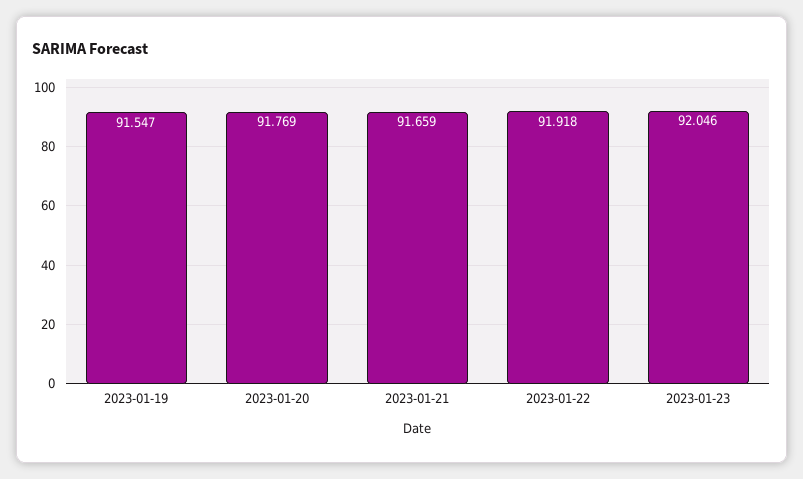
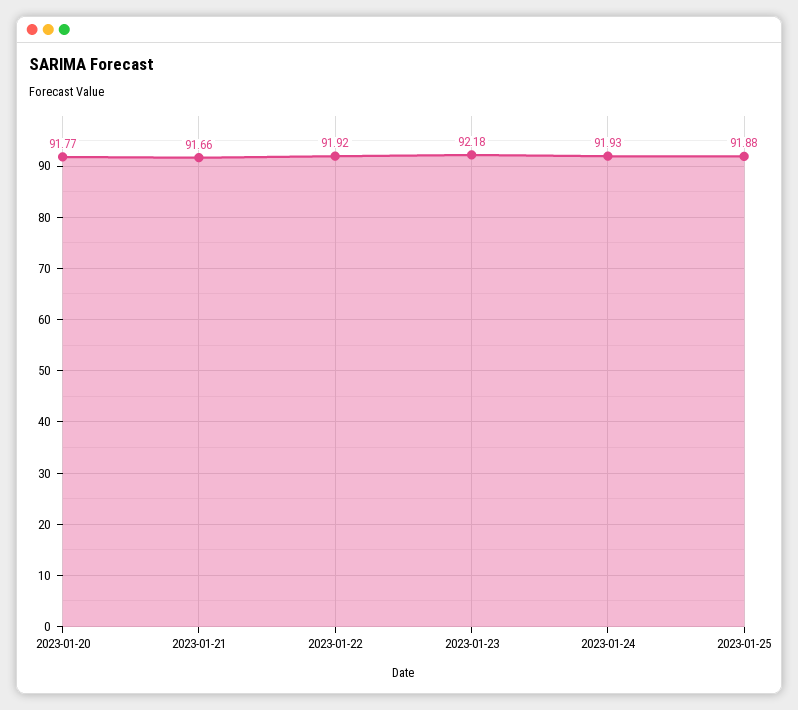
2023-01-19: 91.547 -> none
2023-01-23: 92.046 -> 92.18
2023-01-24: none -> 91.93
2023-01-25: none -> 91.88

